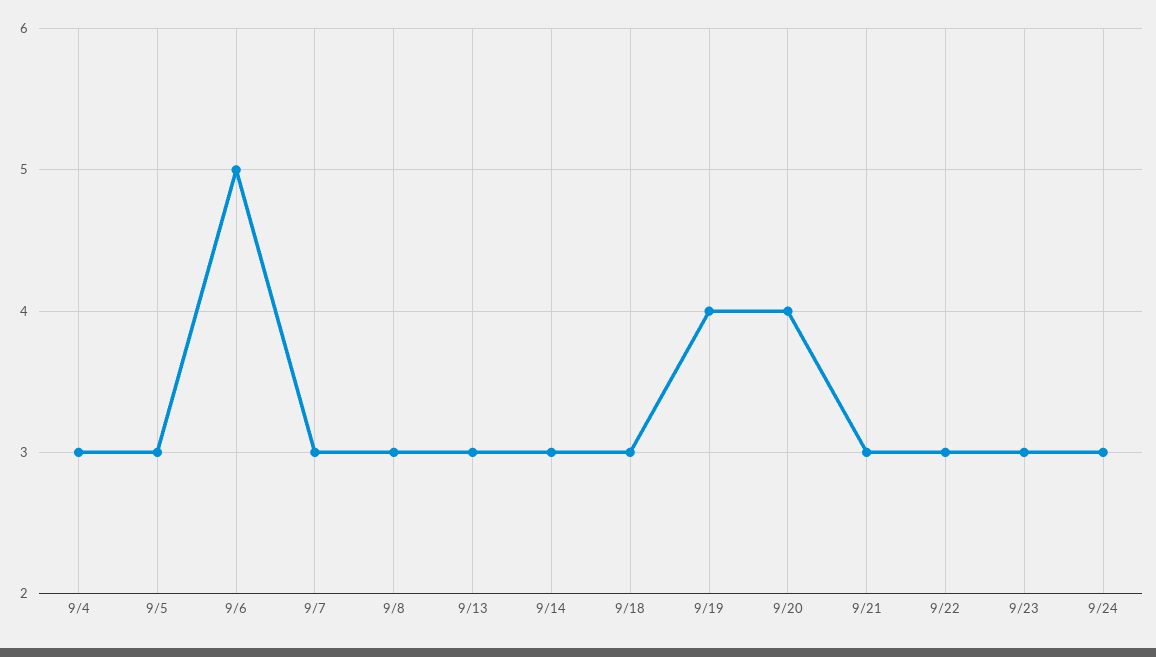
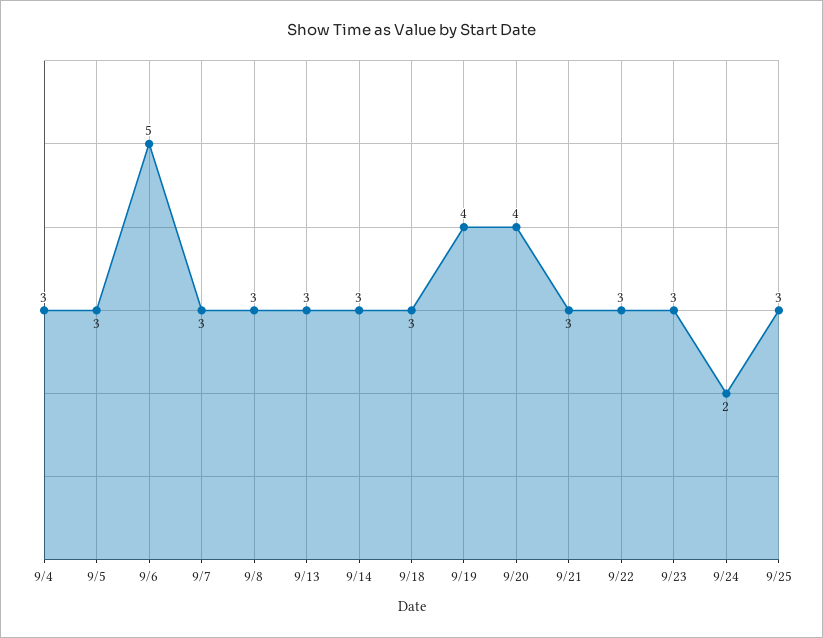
9/24: 3 -> 2
9/25: none -> 3

